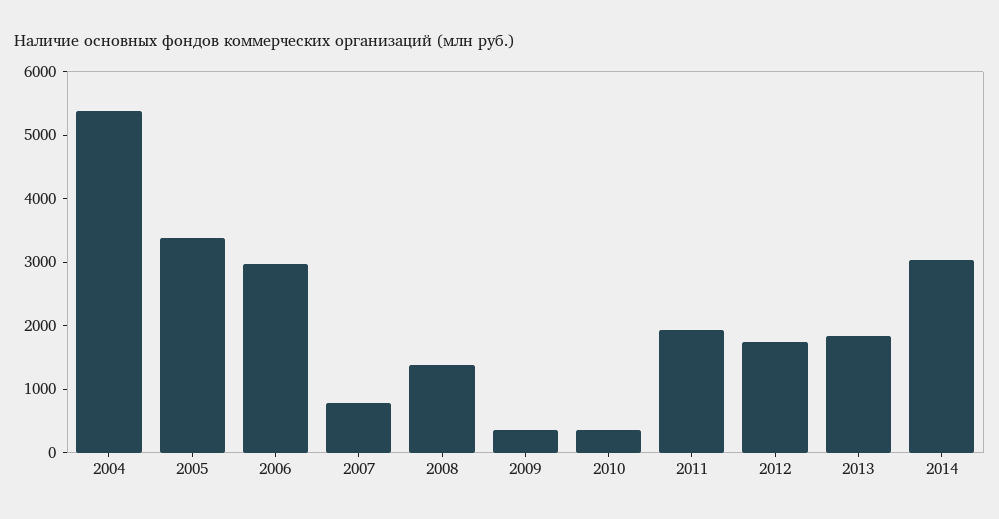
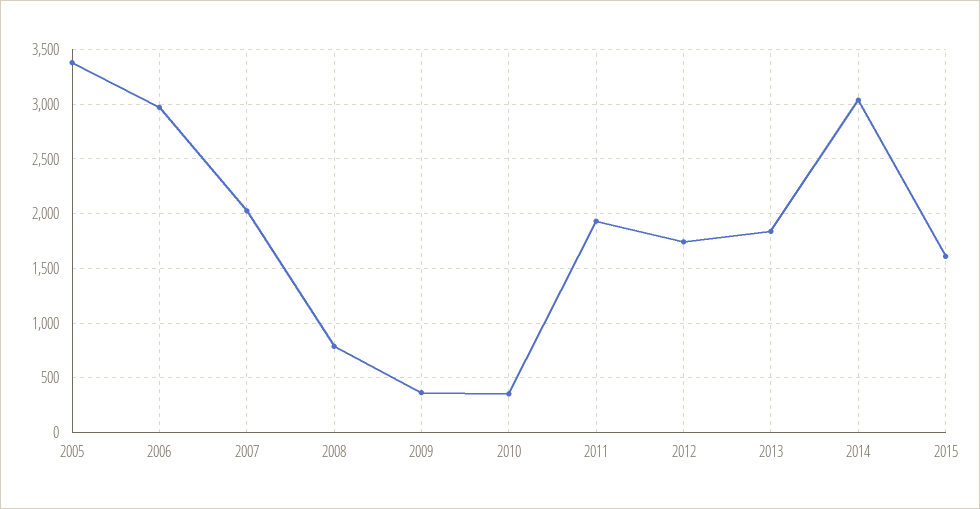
2004: 5400 -> none
2007: 800 -> 2000
2008: 1400 -> 800
2015: none -> 1600

